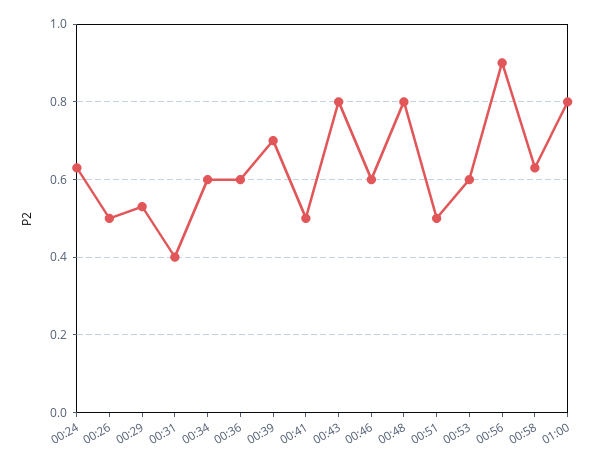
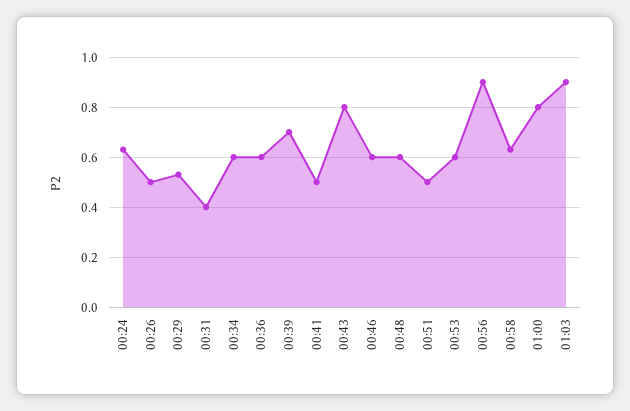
00:48: 0.8 -> 0.6
01:03: none -> 0.9

